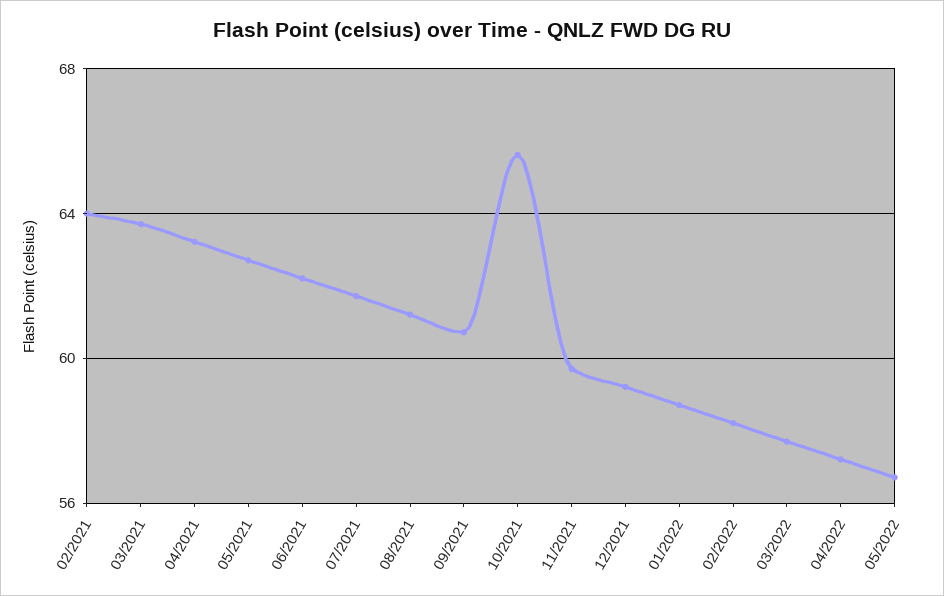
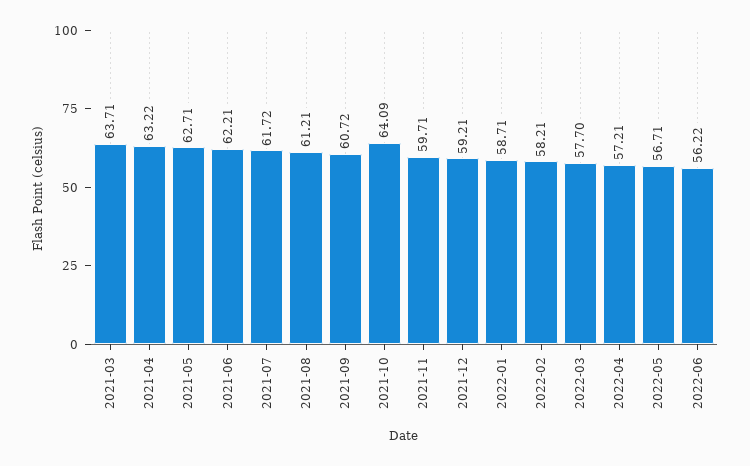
02/2021: 64 -> none
10/2021: 65.5 -> 64.09
2022-06: none -> 56.22

